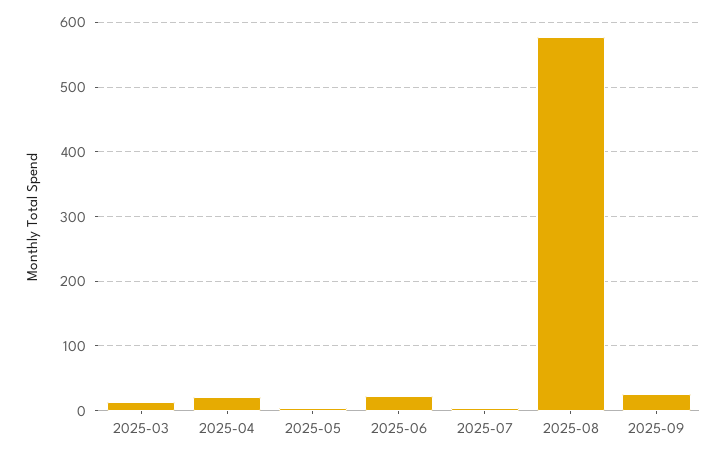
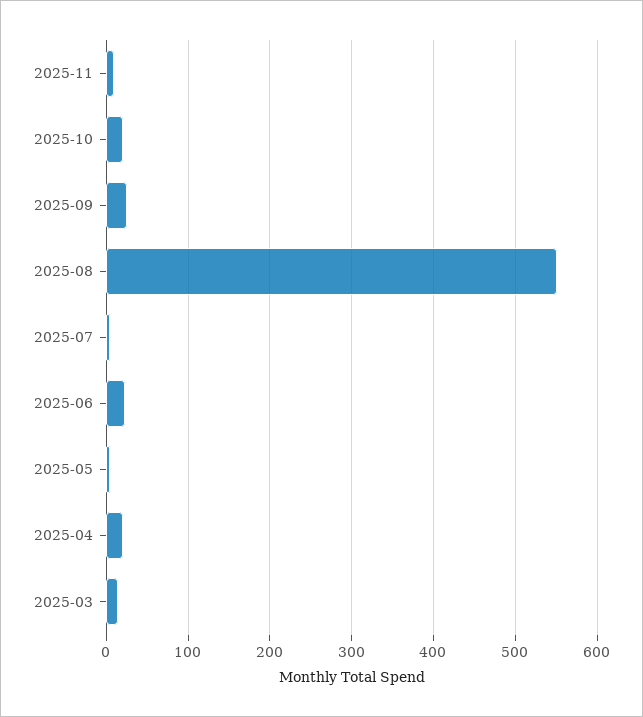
2025-08: 580 -> 550
2025-11: none -> 10
2025-10: none -> 20

